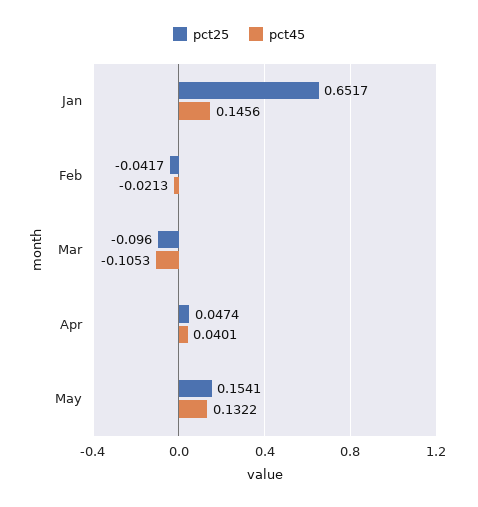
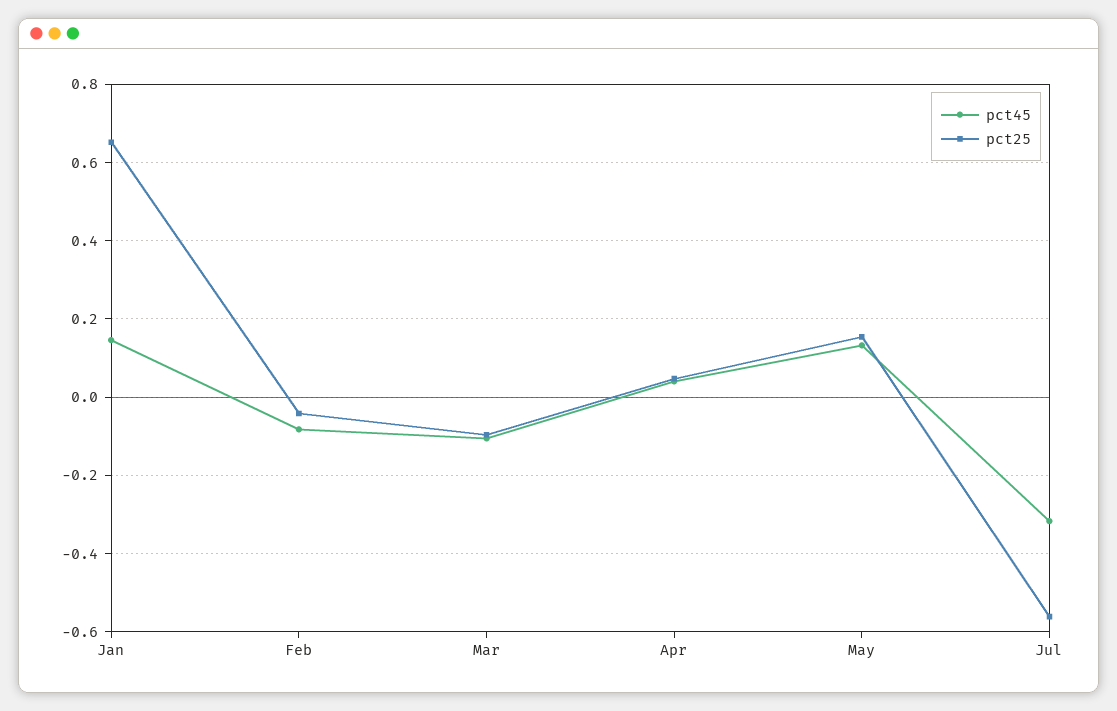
pct45, Feb: -0.0213 -> -0.08
pct45, Jul: none -> -0.32
pct25, Jul: none -> -0.56

